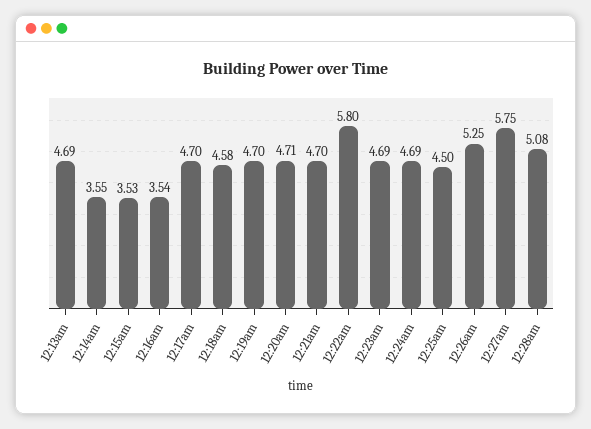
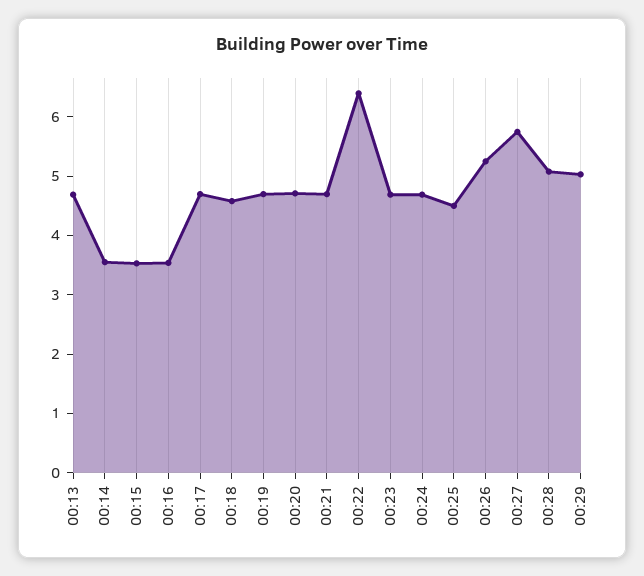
12:22am: 5.8 -> 6.4
00:29: none -> 5

